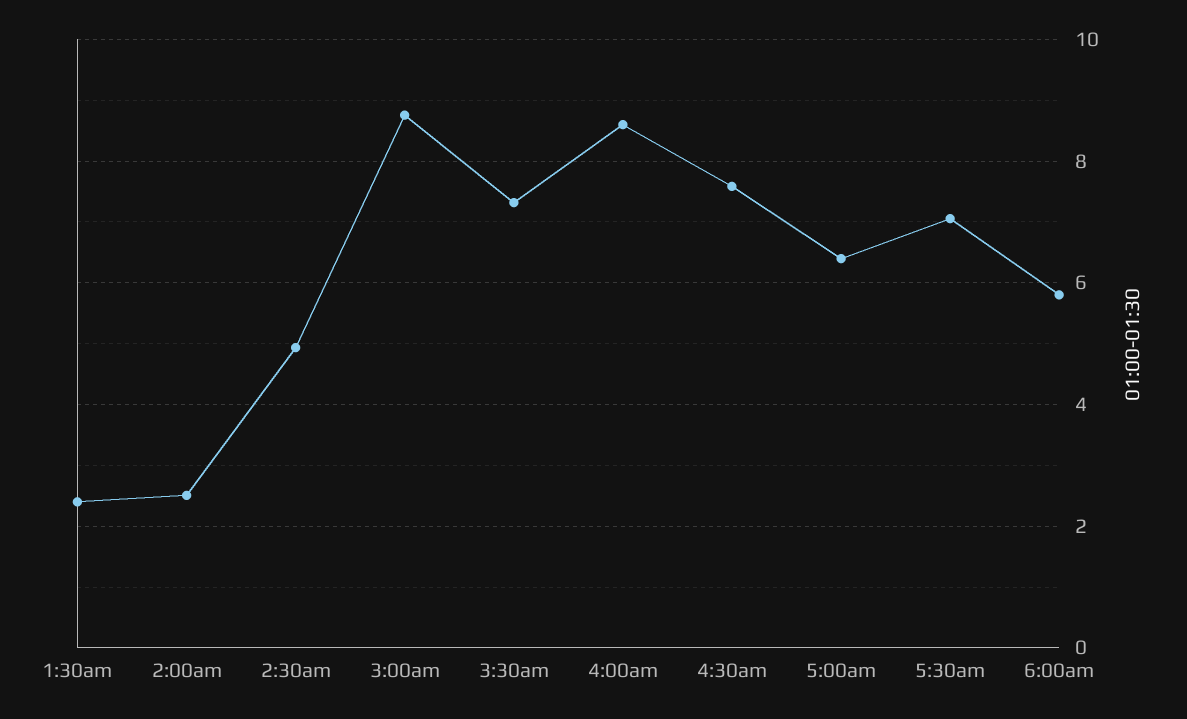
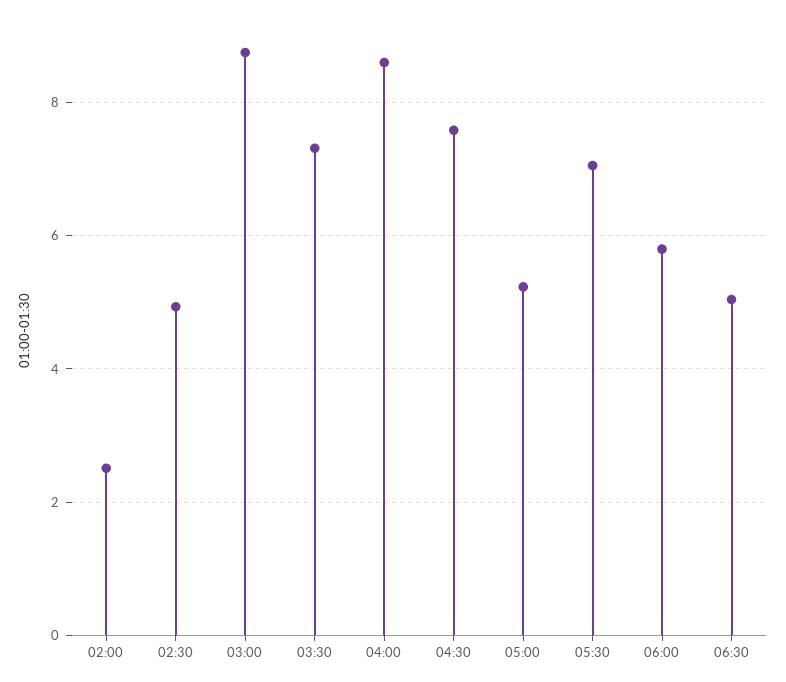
1:30am: 2.4 -> none
5:00am: 6.4 -> 5.2
06:30: none -> 5

